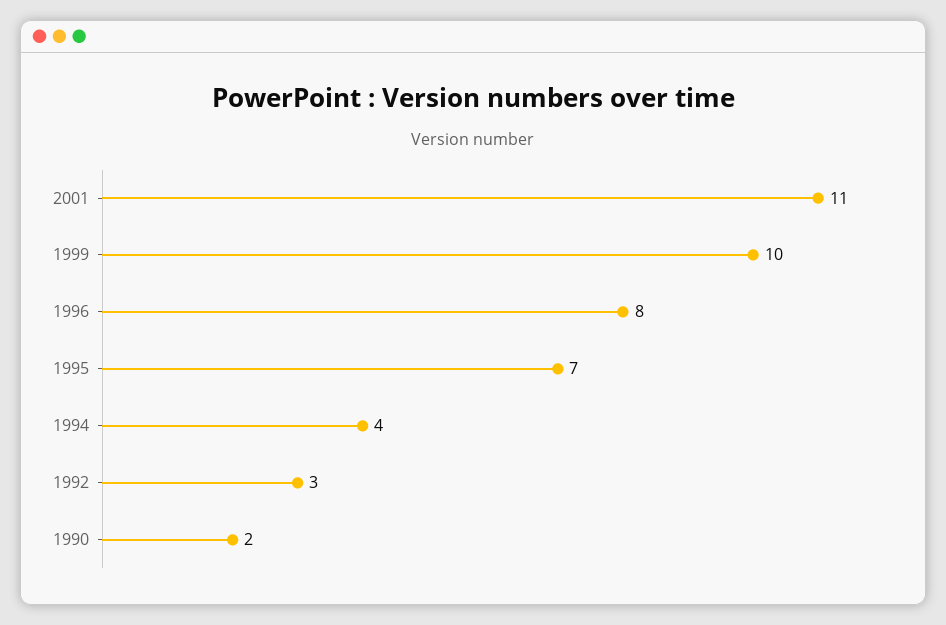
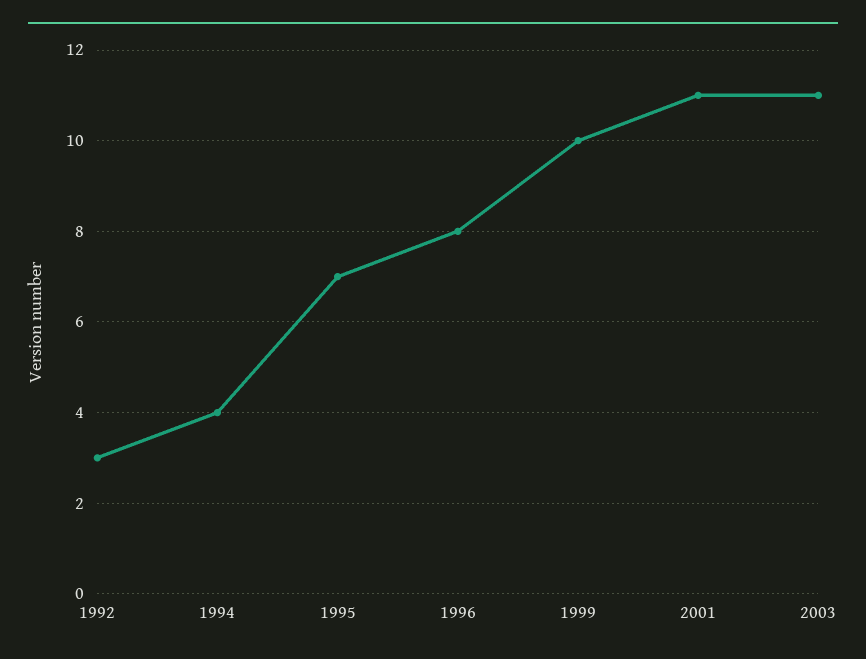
1990: 2 -> none
2003: none -> 11

